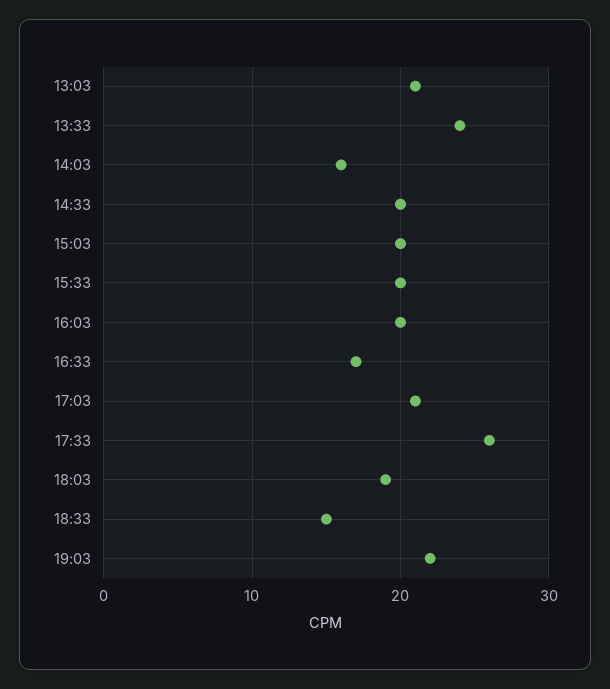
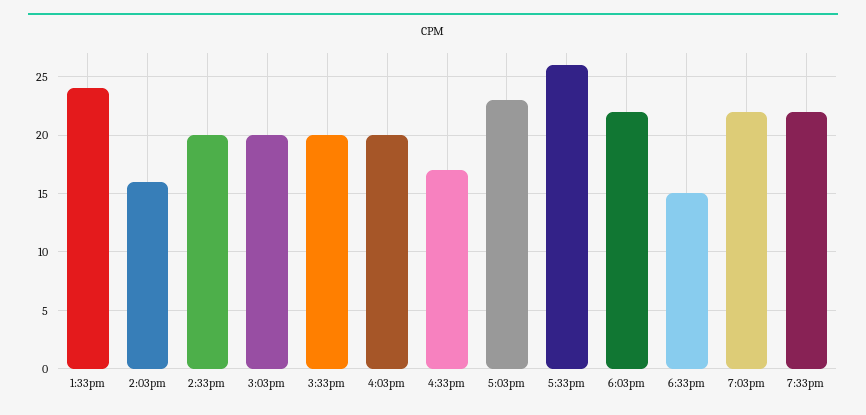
13:03: 21 -> none
17:03: 21 -> 23
18:03: 19 -> 22
7:33pm: none -> 22

